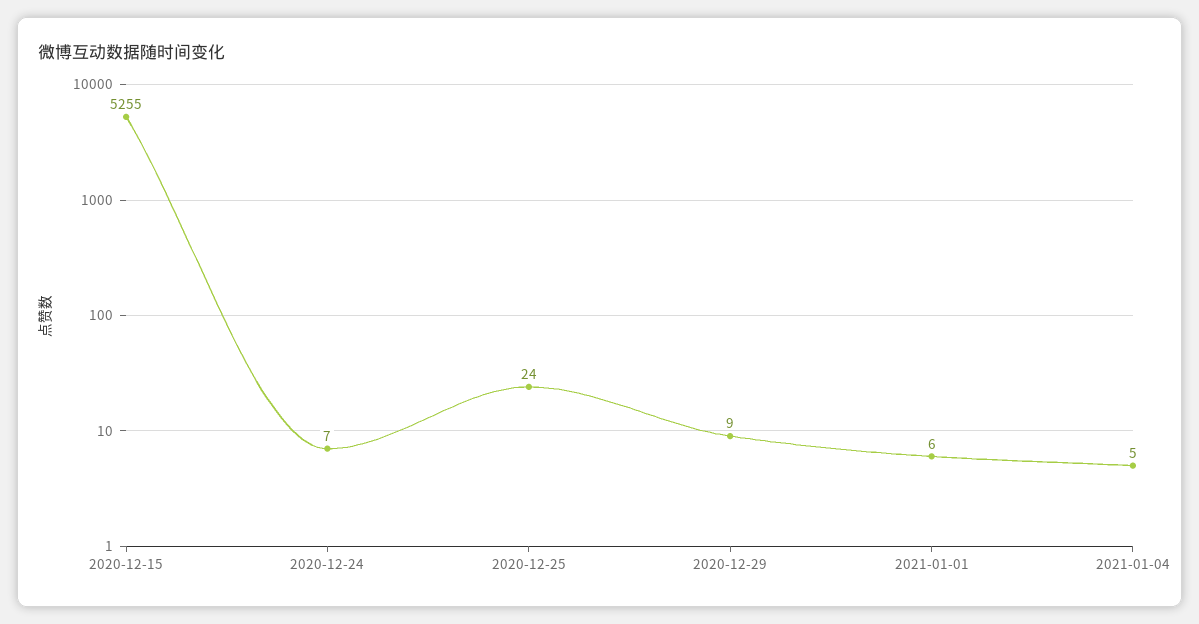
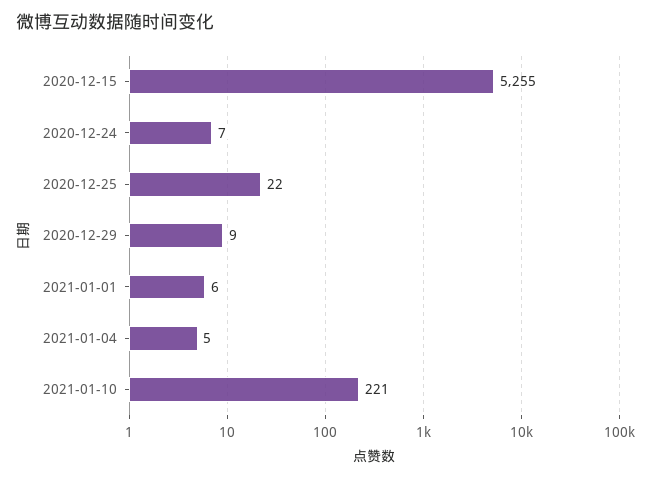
2020-12-25: 24 -> 22
2021-01-10: none -> 221

